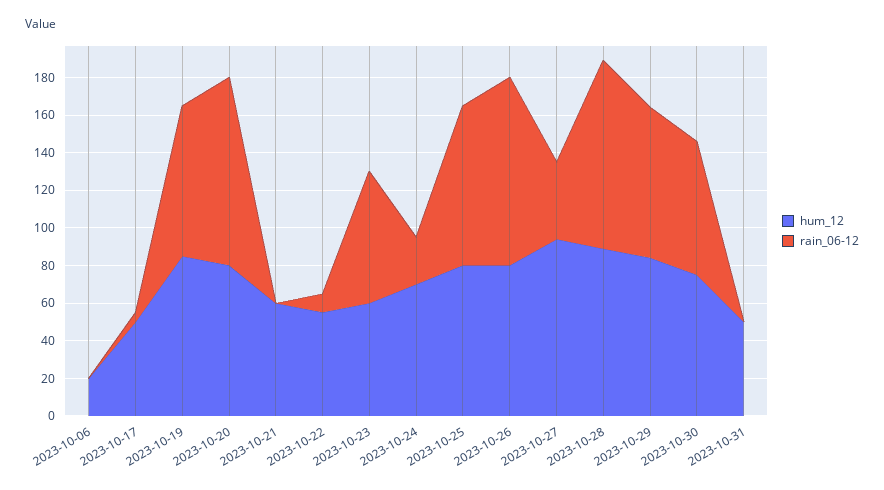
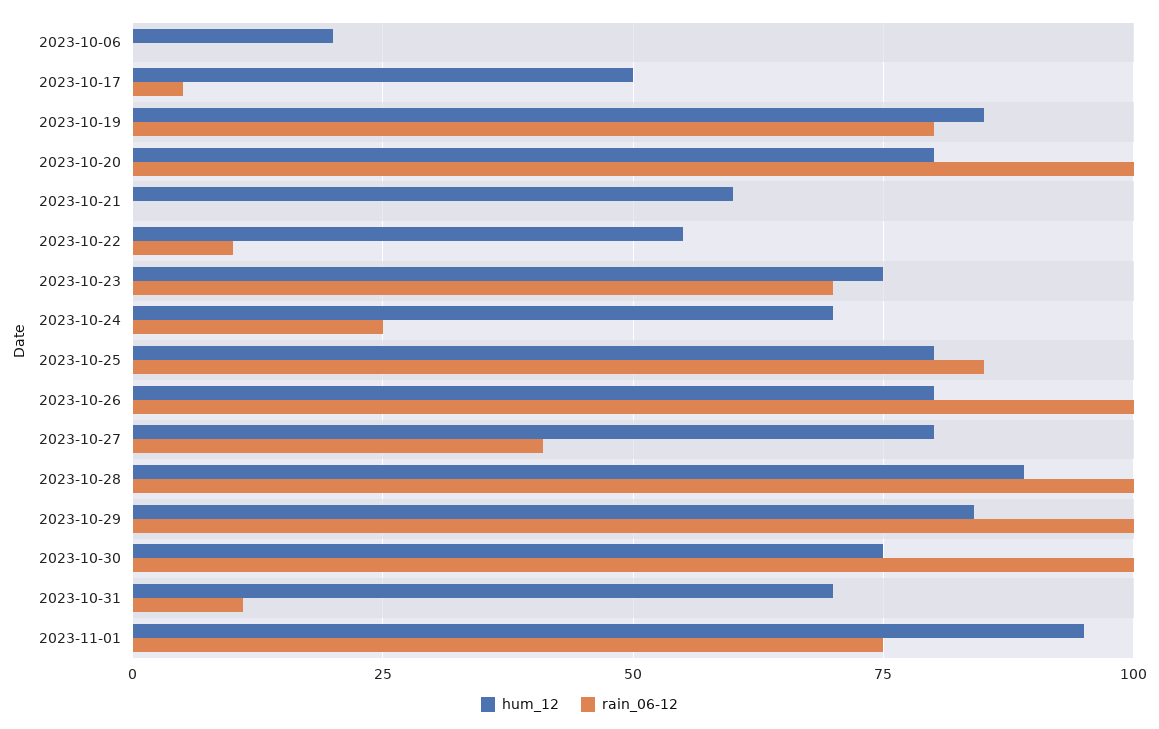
hum_12, 2023-10-23: 60 -> 75
hum_12, 2023-10-27: 95 -> 80
rain_06-12, 2023-10-29: 80 -> 100
rain_06-12, 2023-10-30: 70 -> 100
hum_12, 2023-10-31: 50 -> 70
rain_06-12, 2023-10-31: 0 -> 10
hum_12, 2023-11-01: none -> 95
rain_06-12, 2023-11-01: none -> 75

